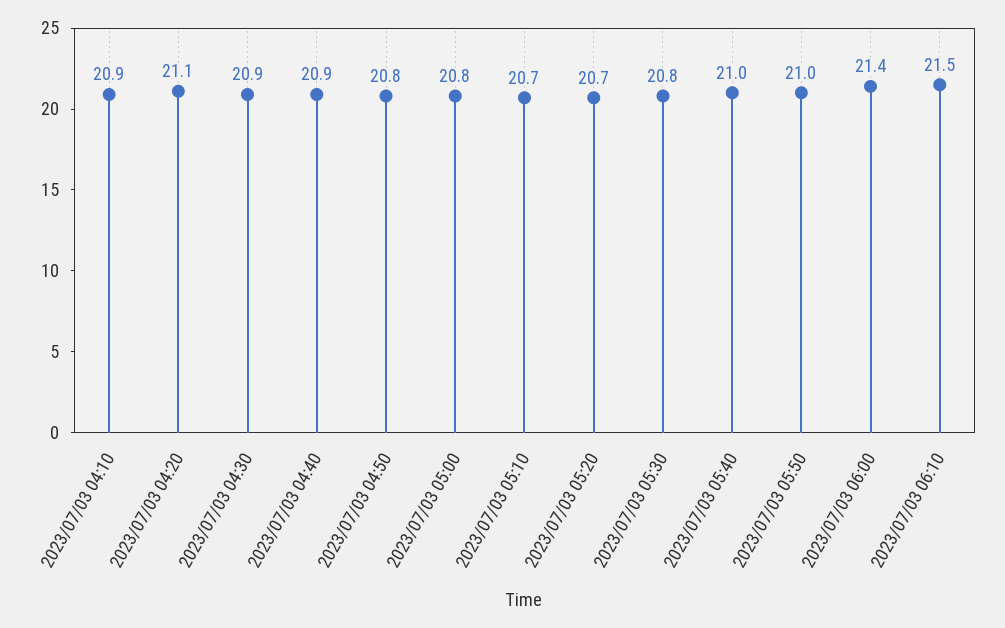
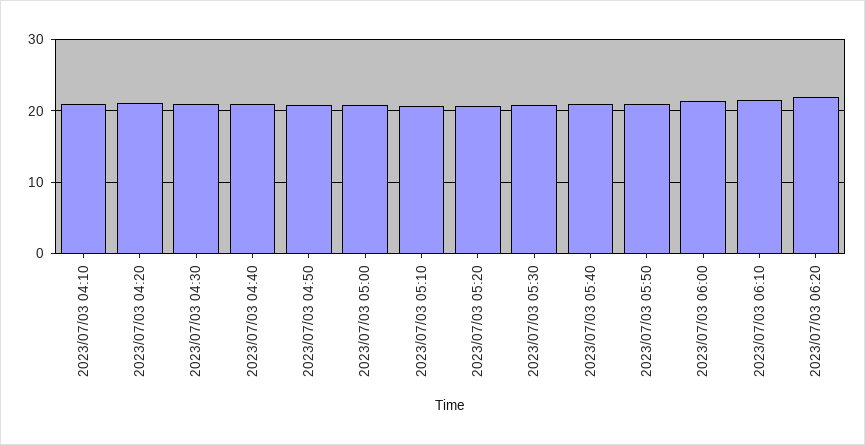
2023/07/03 06:20: none -> 22

